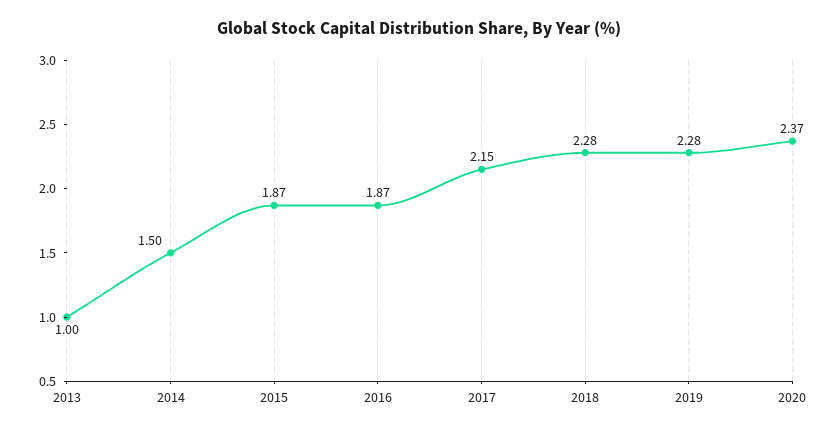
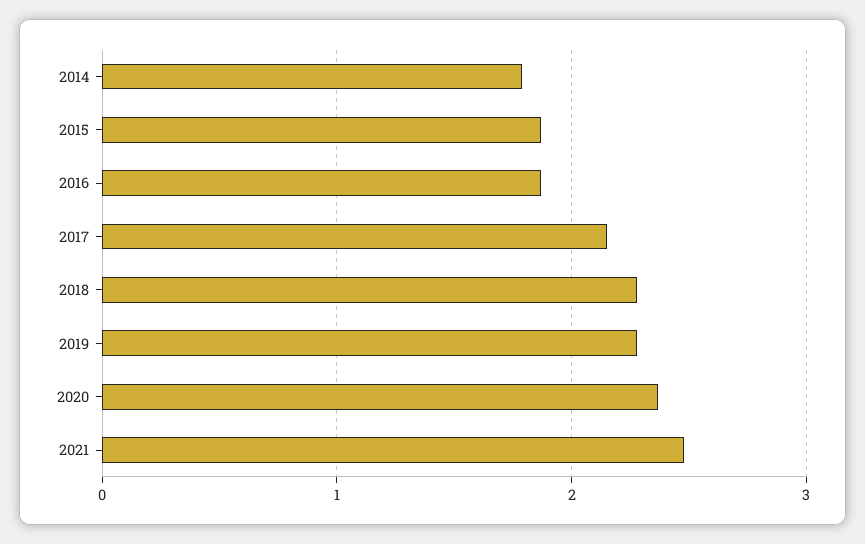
2013: 1 -> none
2014: 1.5 -> 1.8
2021: none -> 2.5

